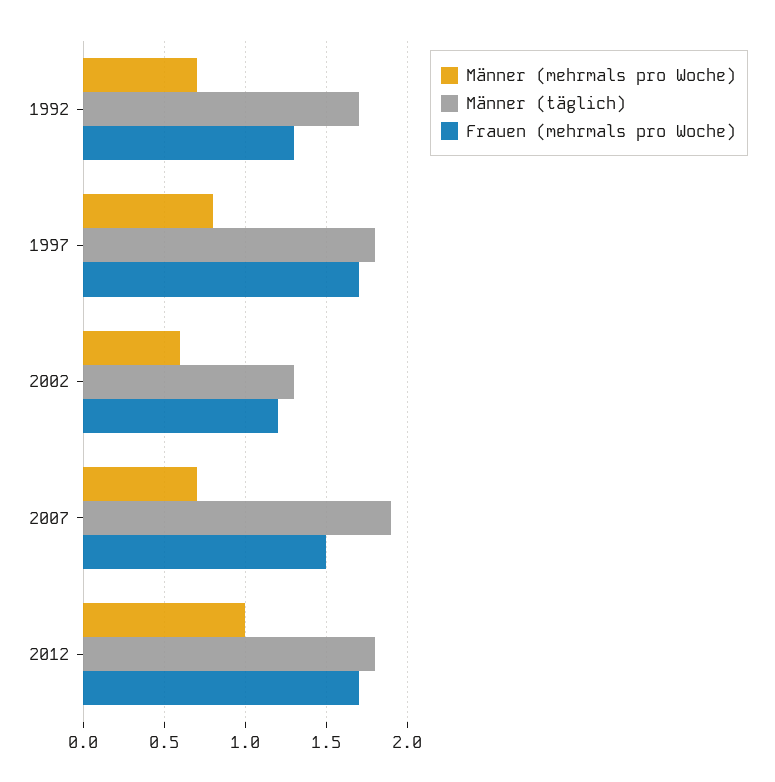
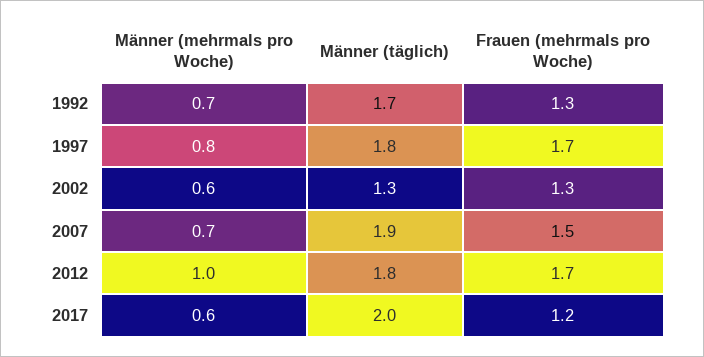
Frauen (mehrmals pro Woche), 2002: 1.2 -> 1.3
Männer (mehrmals pro Woche), 2017: none -> 0.6
Männer (täglich), 2017: none -> 2
Frauen (mehrmals pro Woche), 2017: none -> 1.2

